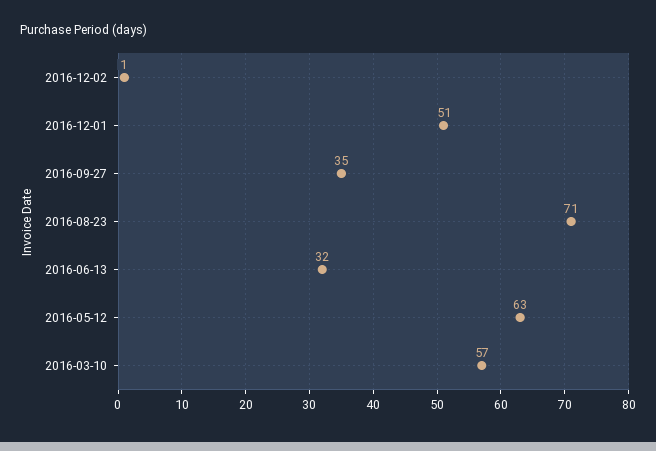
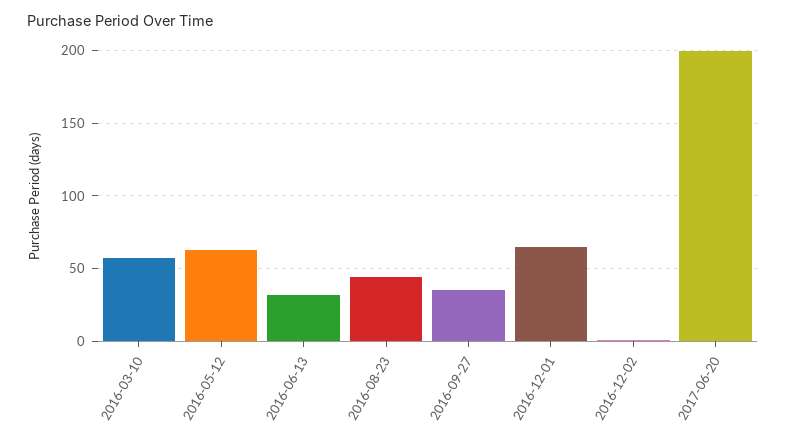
2016-12-01: 51 -> 65
2016-08-23: 71 -> 45
2017-06-20: none -> 200

